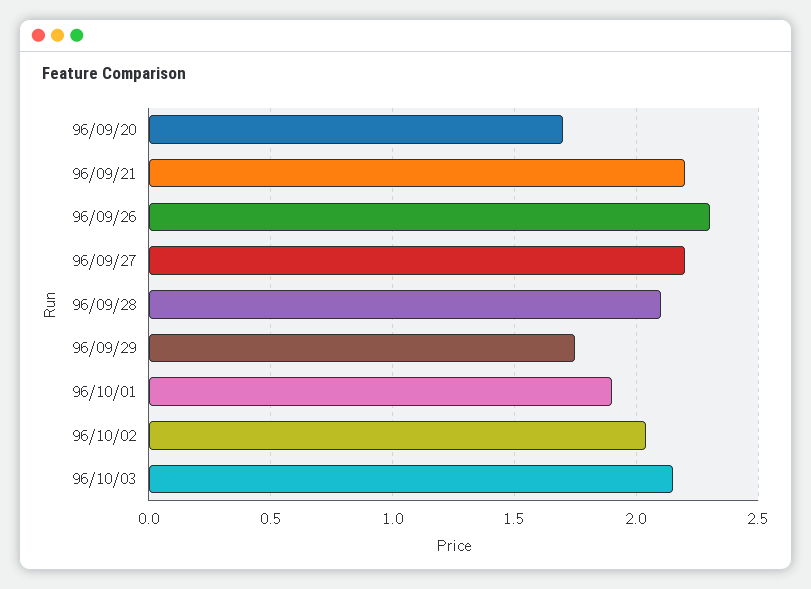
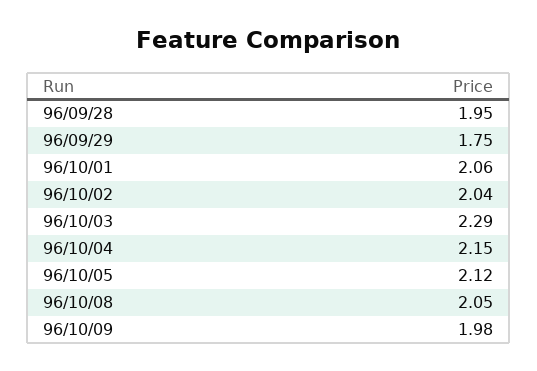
96/09/20: 1.7 -> none
96/09/21: 2.2 -> none
96/09/26: 2.3 -> none
96/09/27: 2.2 -> none
96/09/28: 2.1 -> 1.95
96/10/01: 1.9 -> 2.06
96/10/03: 2.15 -> 2.29
96/10/04: none -> 2.15
96/10/05: none -> 2.12
96/10/08: none -> 2.05
96/10/09: none -> 1.98

